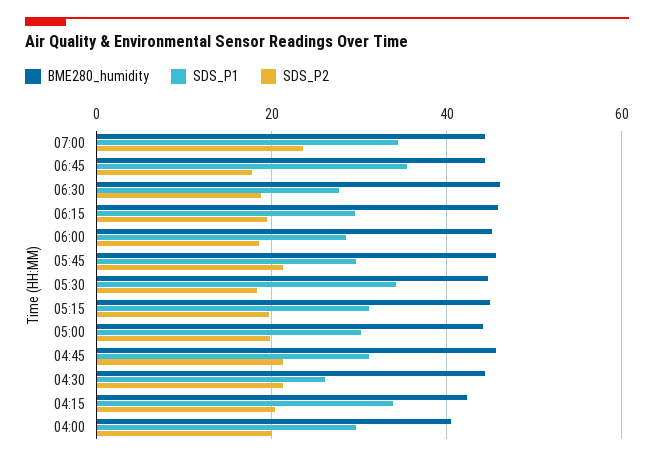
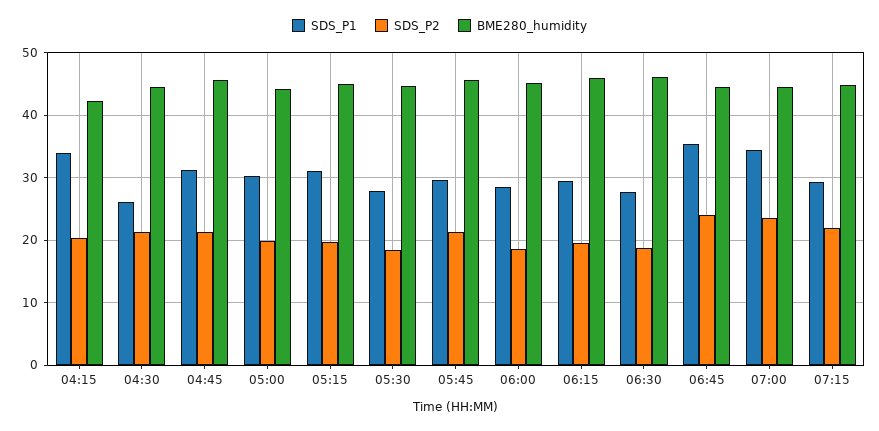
SDS_P2, 06:45: 18 -> 24
SDS_P1, 05:30: 34 -> 28
BME280_humidity, 04:00: 40 -> none
SDS_P1, 04:00: 30 -> none
SDS_P2, 04:00: 20 -> none
SDS_P1, 07:15: none -> 29
SDS_P2, 07:15: none -> 22
BME280_humidity, 07:15: none -> 45

